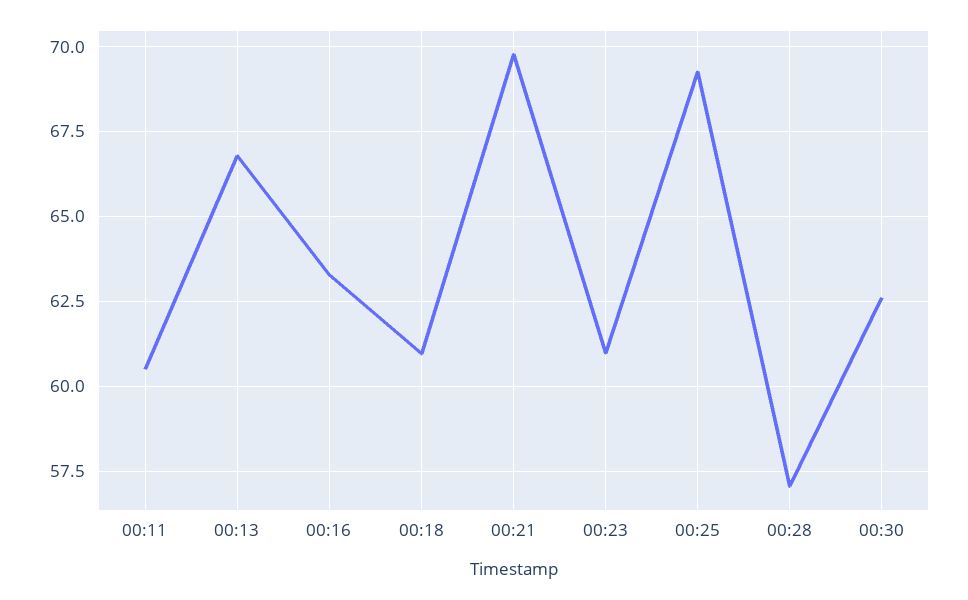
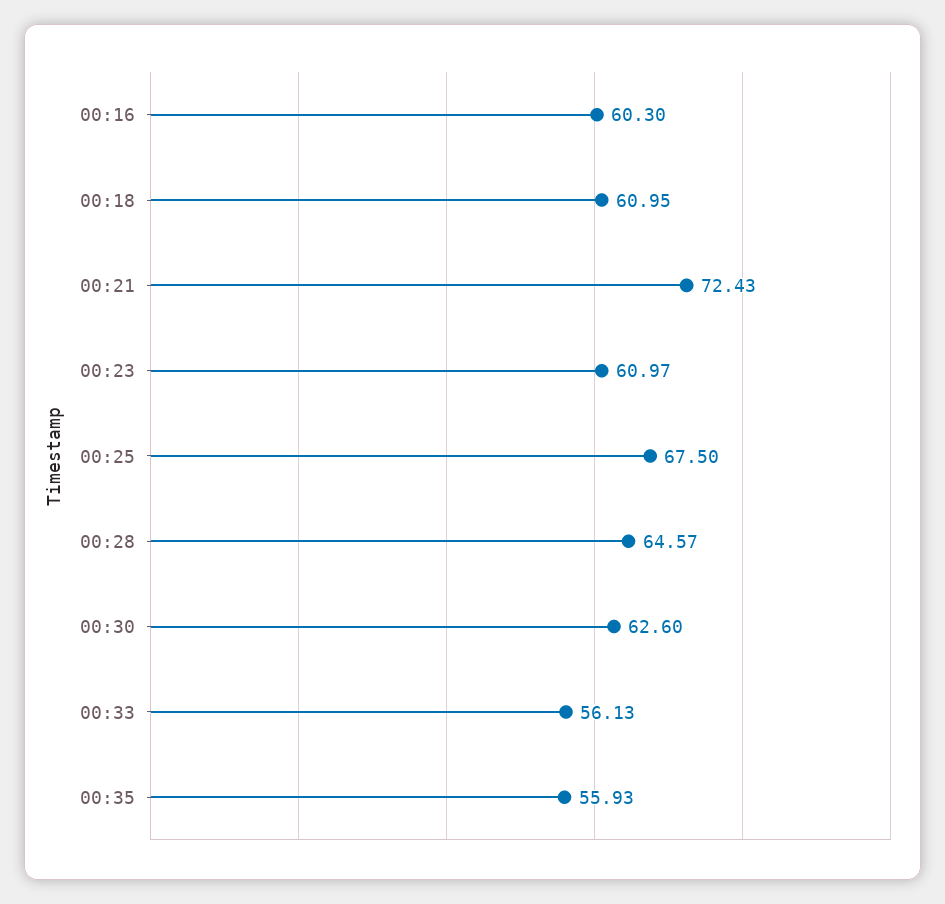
00:11: 60.5 -> none
00:13: 66.75 -> none
00:16: 63.25 -> 60.3
00:21: 69.75 -> 72.43
00:25: 69.25 -> 67.5
00:28: 57 -> 64.57
00:33: none -> 56.13
00:35: none -> 55.93

